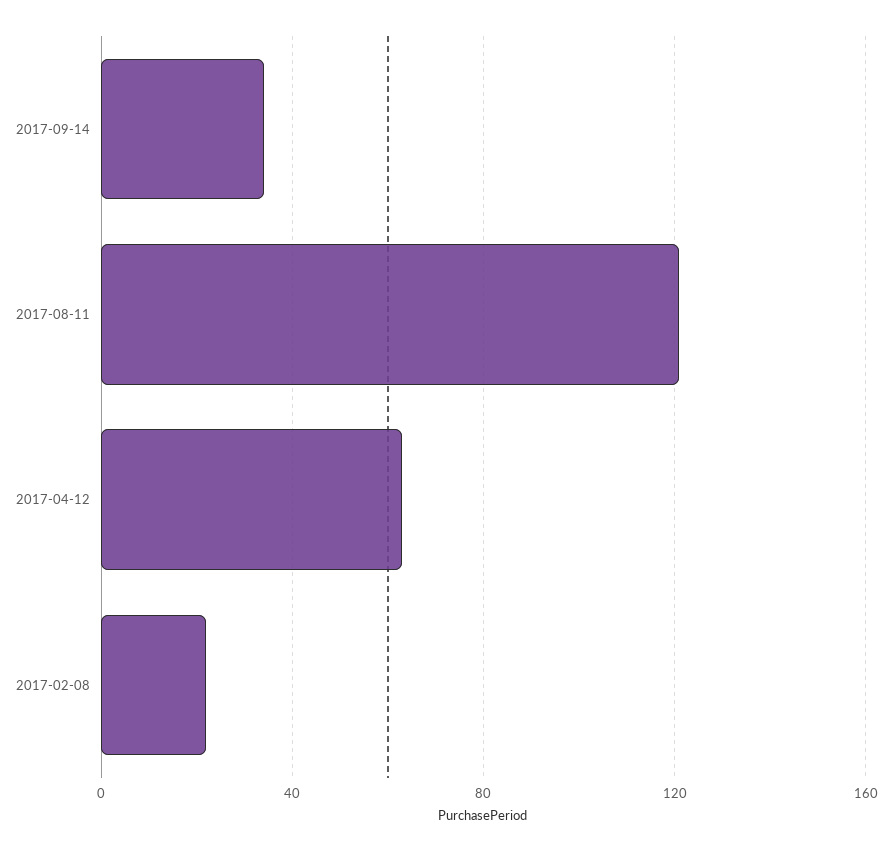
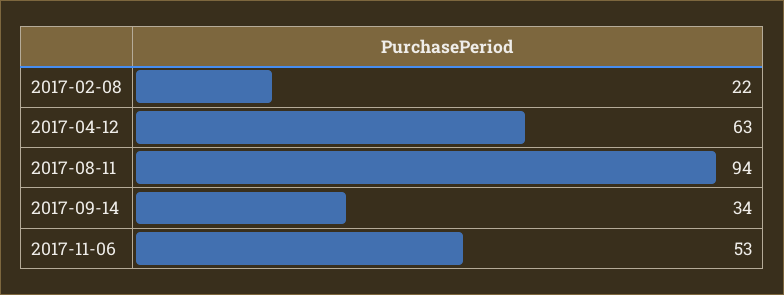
2017-08-11: 120 -> 94
2017-11-06: none -> 53

